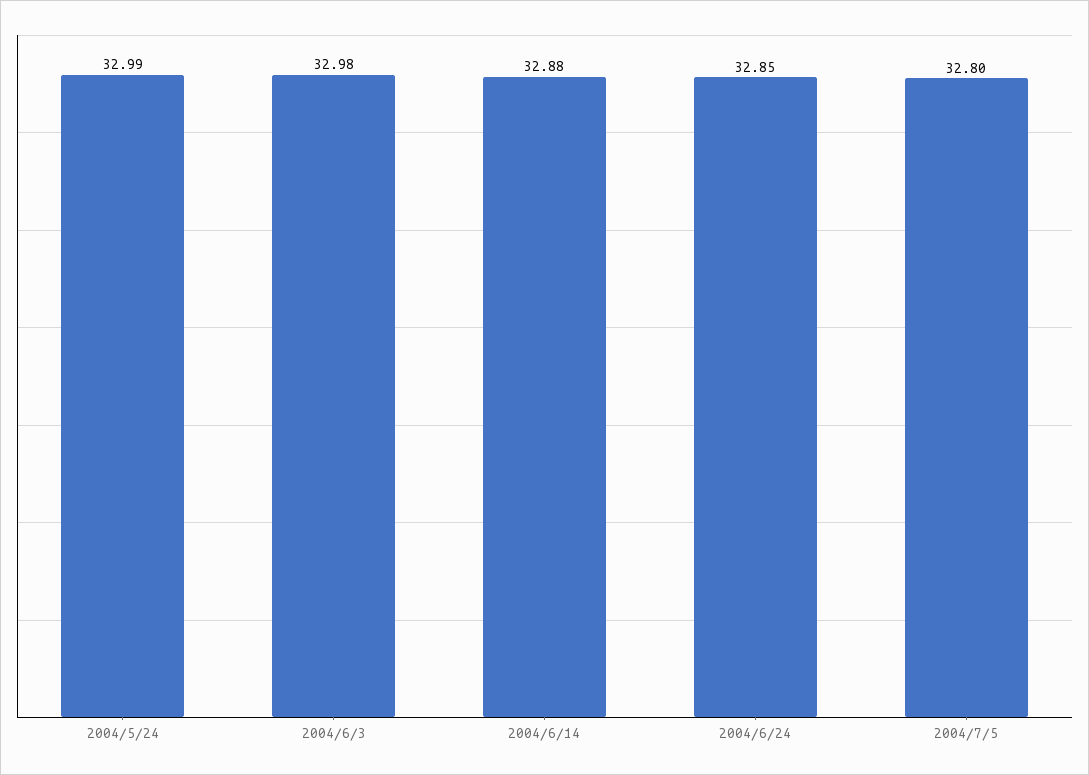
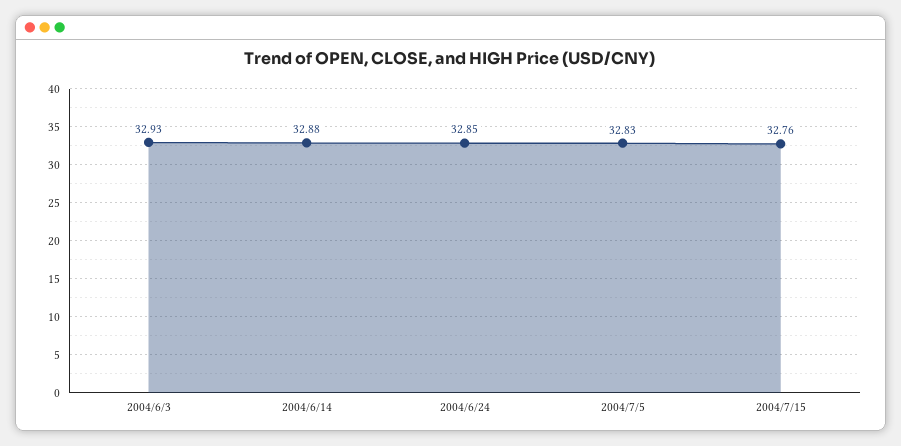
2004/5/24: 32.99 -> none
2004/6/3: 32.98 -> 32.93
2004/7/5: 32.8 -> 32.83
2004/7/15: none -> 32.76

